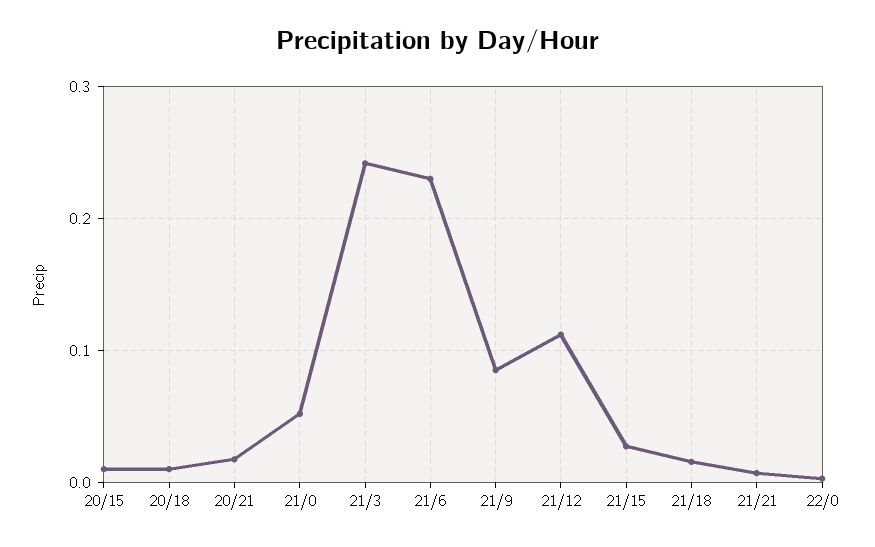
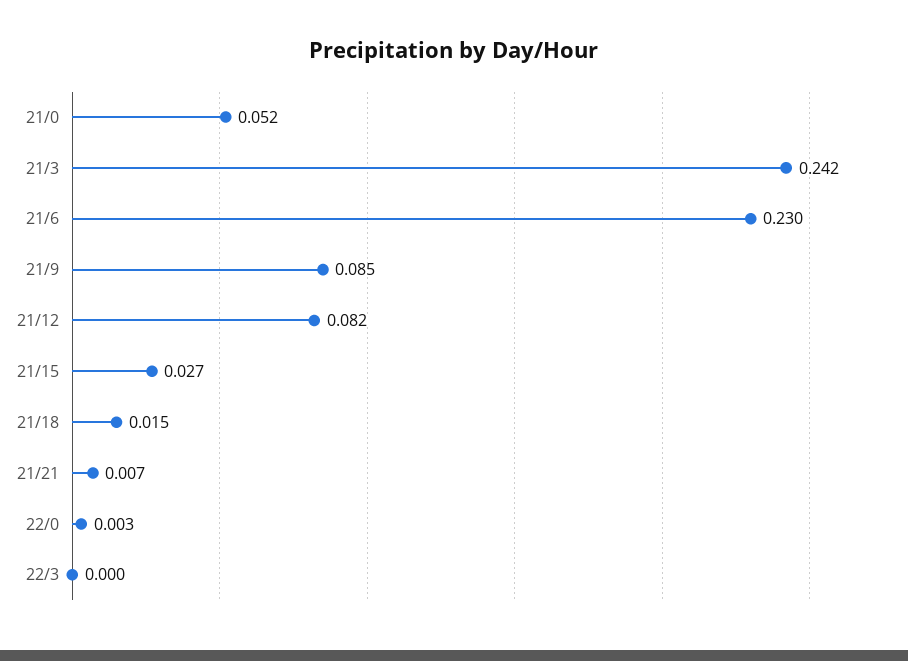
20/15: 0.01 -> none
20/18: 0.01 -> none
20/21: 0.02 -> none
21/12: 0.11 -> 0.082
22/3: none -> 0

